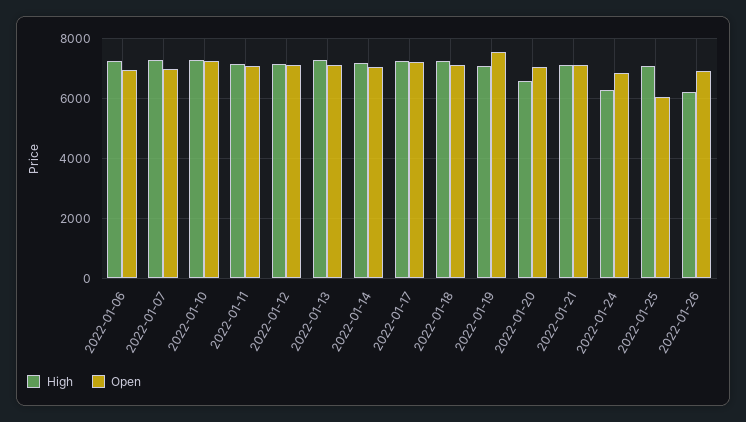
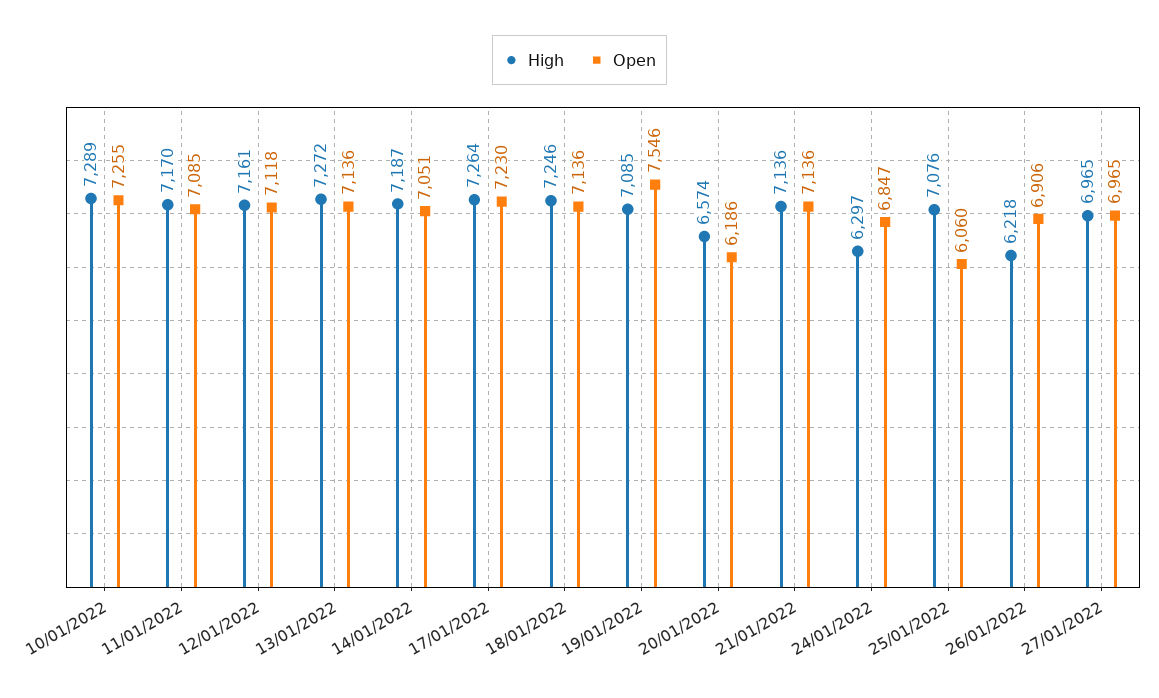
High, 2022-01-06: 7250 -> none
Open, 2022-01-06: 7000 -> none
High, 2022-01-07: 7250 -> none
Open, 2022-01-07: 7000 -> none
Open, 2022-01-20: 7000 -> 6186
High, 27/01/2022: none -> 6965
Open, 27/01/2022: none -> 6965

